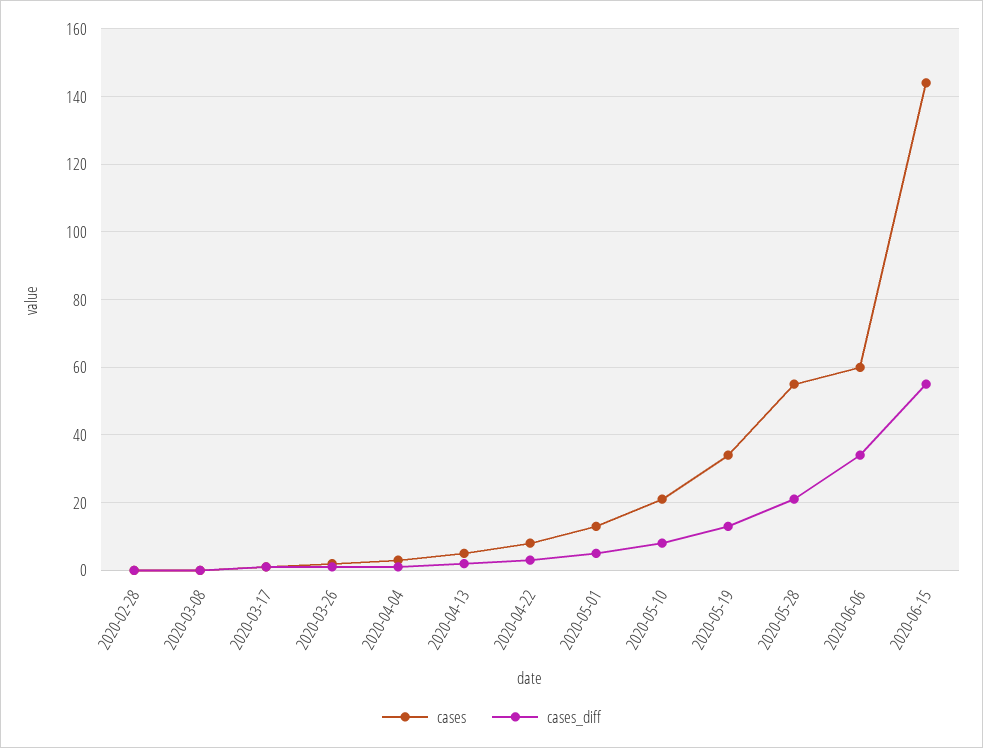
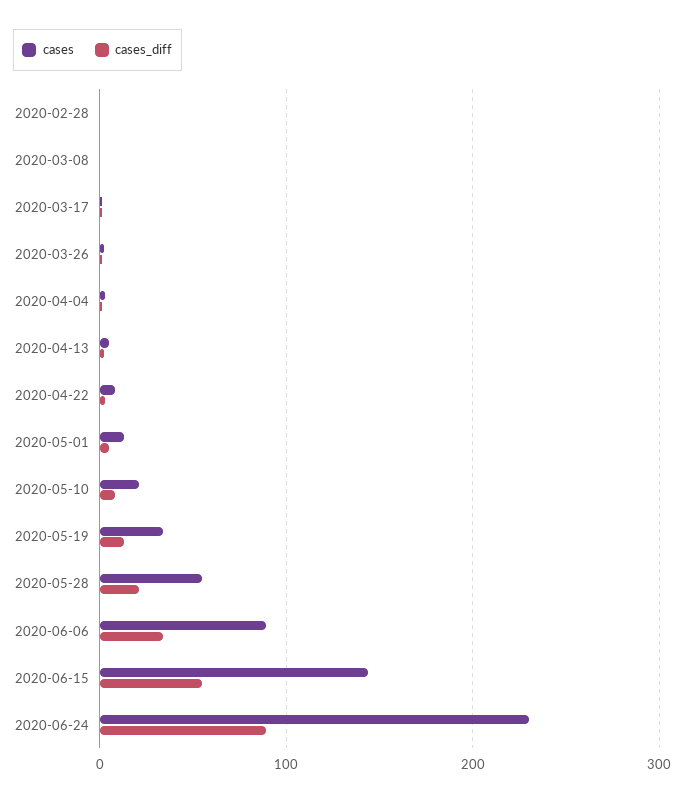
cases, 2020-06-06: 60 -> 90
cases, 2020-06-24: none -> 230
cases_diff, 2020-06-24: none -> 90

